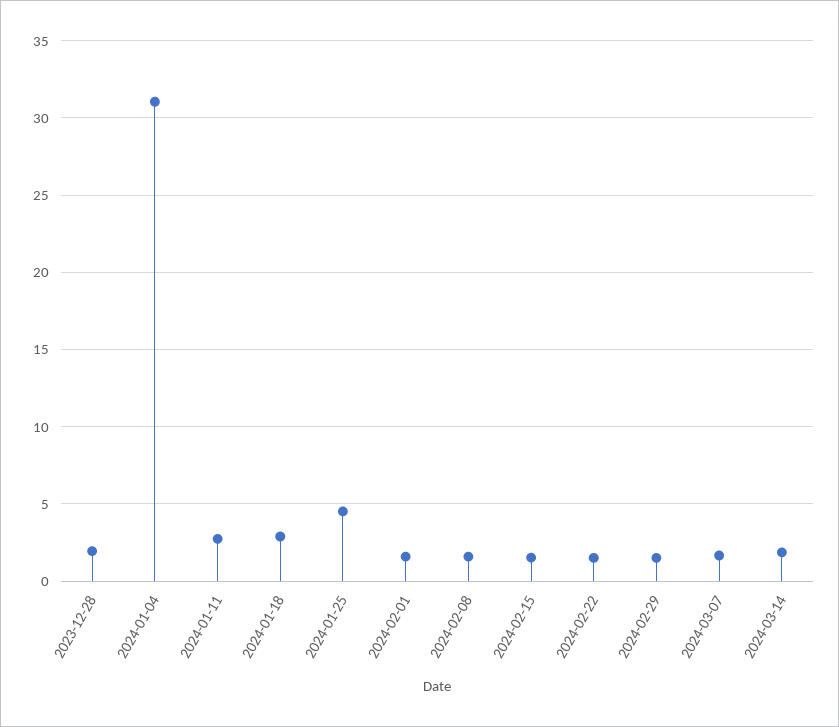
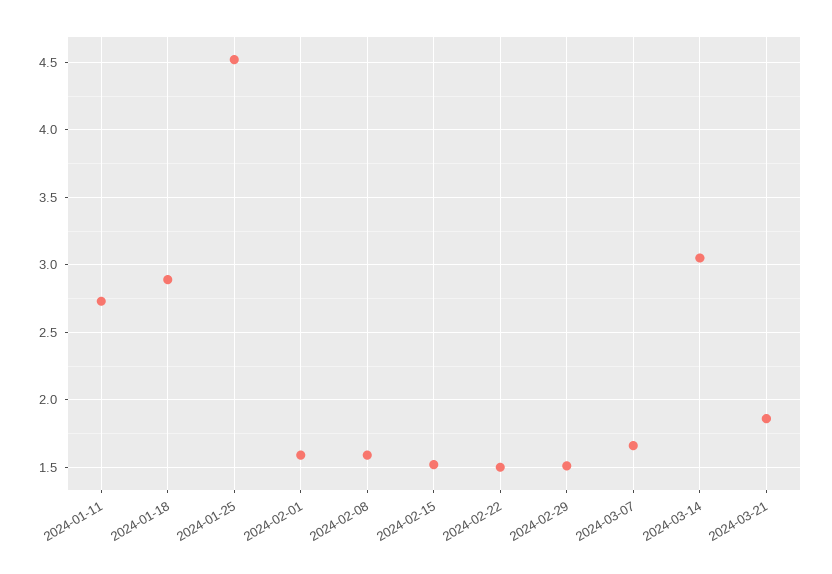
2023-12-28: 2 -> none
2024-01-04: 31 -> none
2024-03-14: 2 -> 3.05
2024-03-21: none -> 1.85

